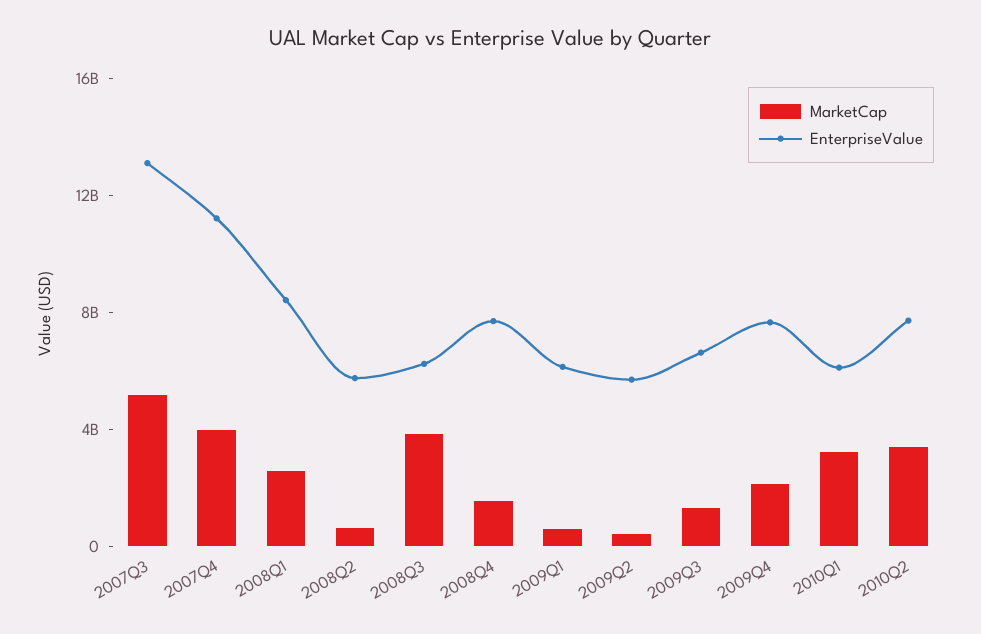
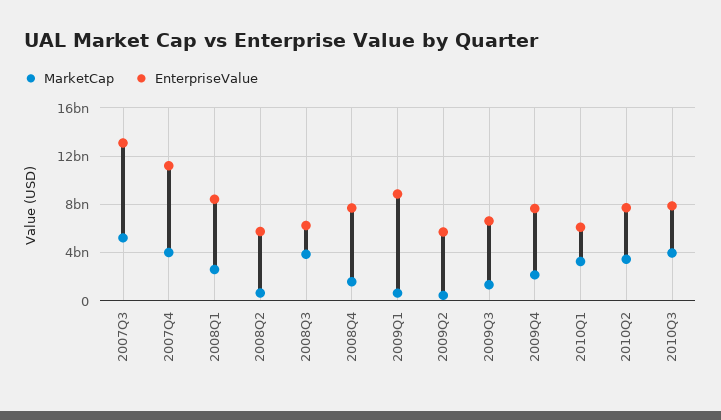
EnterpriseValue, 2009Q1: 6000000000 -> 9000000000
MarketCap, 2010Q3: none -> 4000000000
EnterpriseValue, 2010Q3: none -> 8000000000

